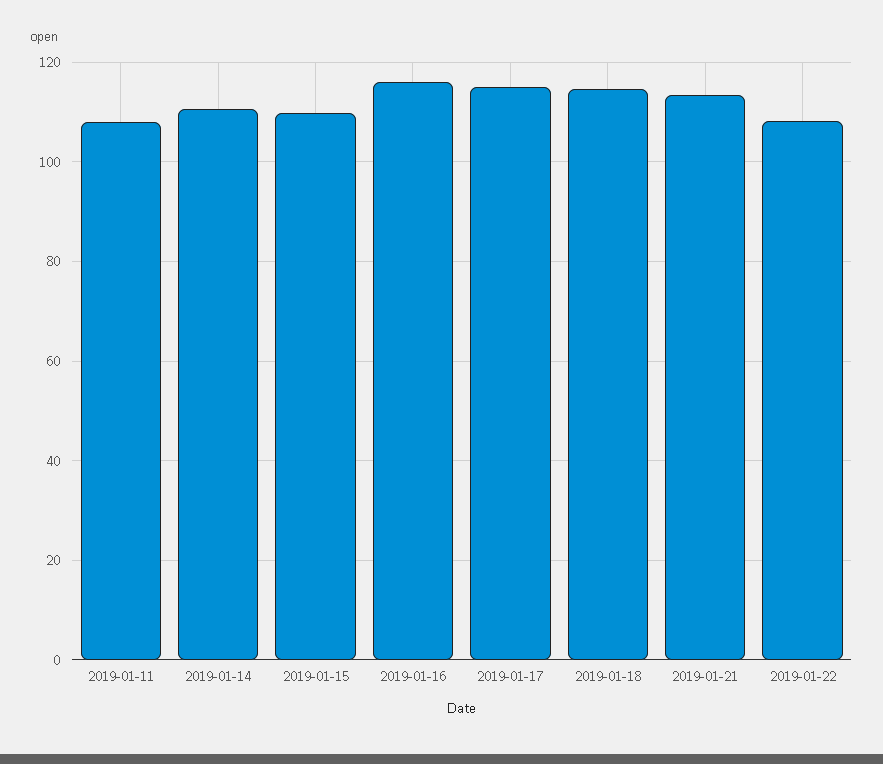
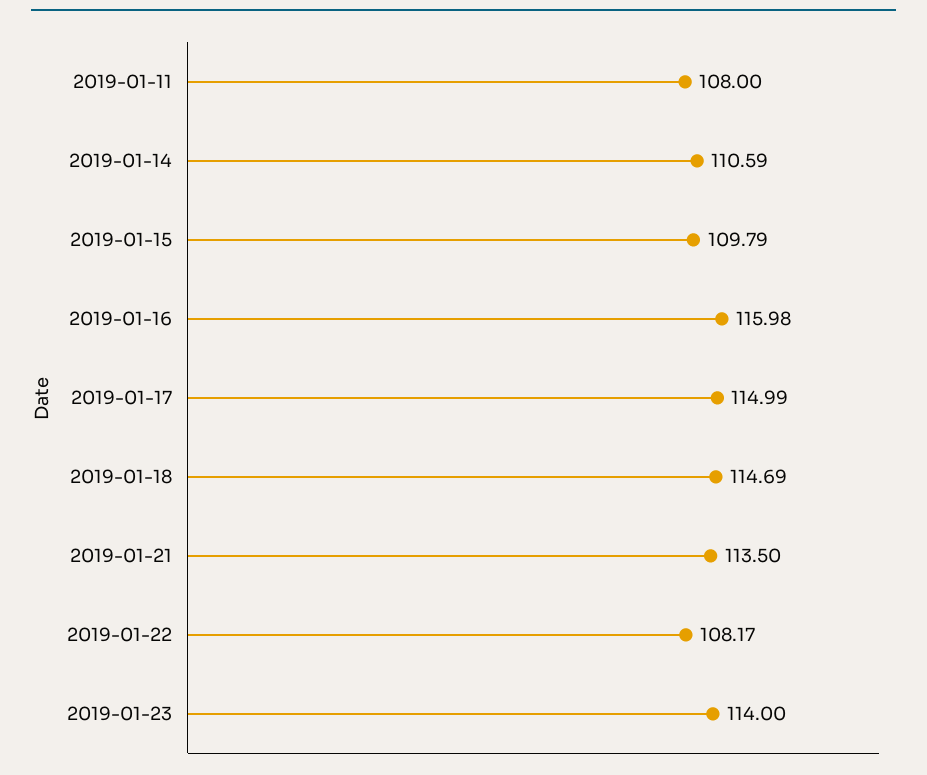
2019-01-23: none -> 114

